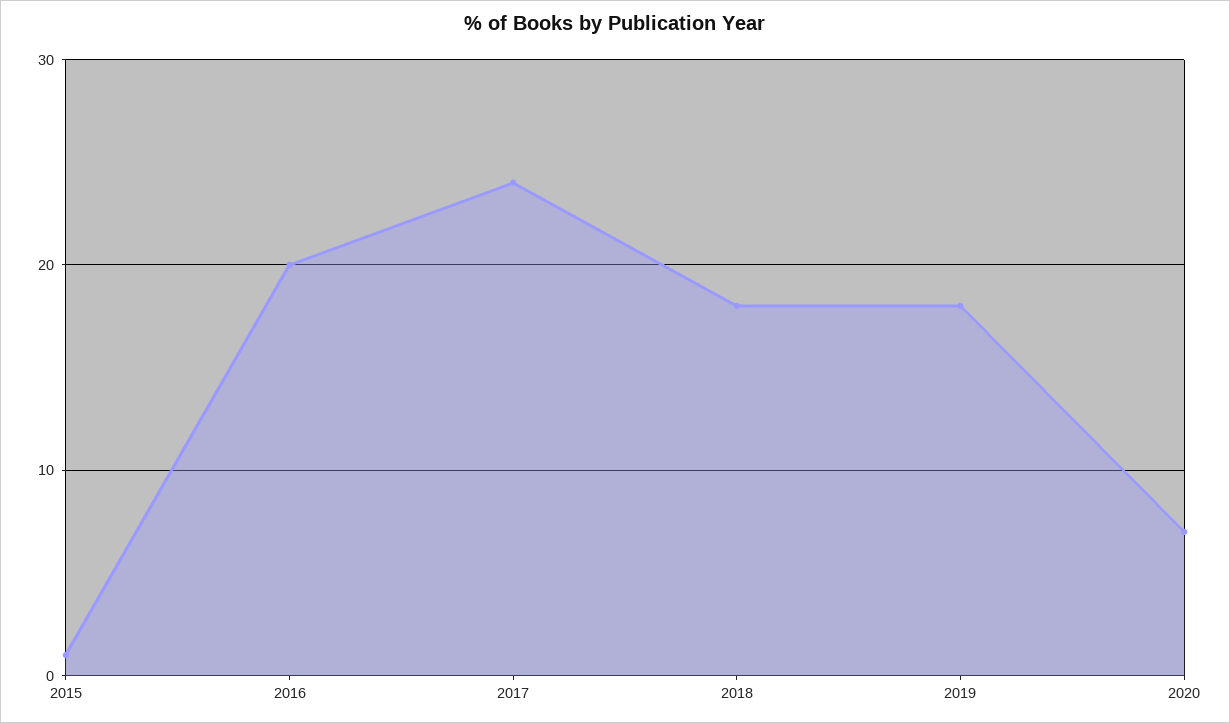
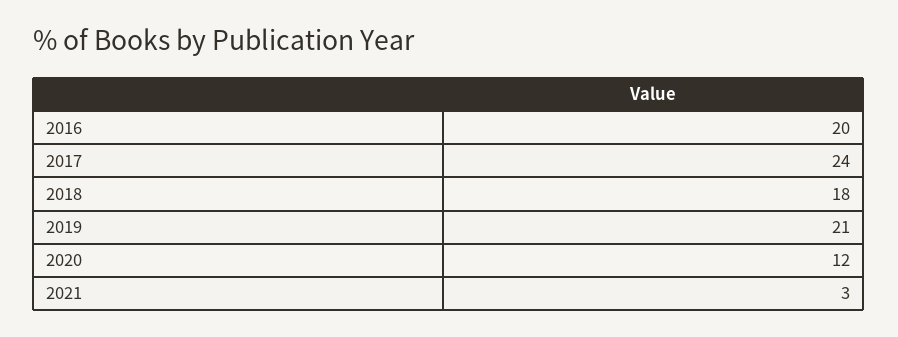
2015: 1 -> none
2019: 18 -> 21
2020: 7 -> 12
2021: none -> 3

